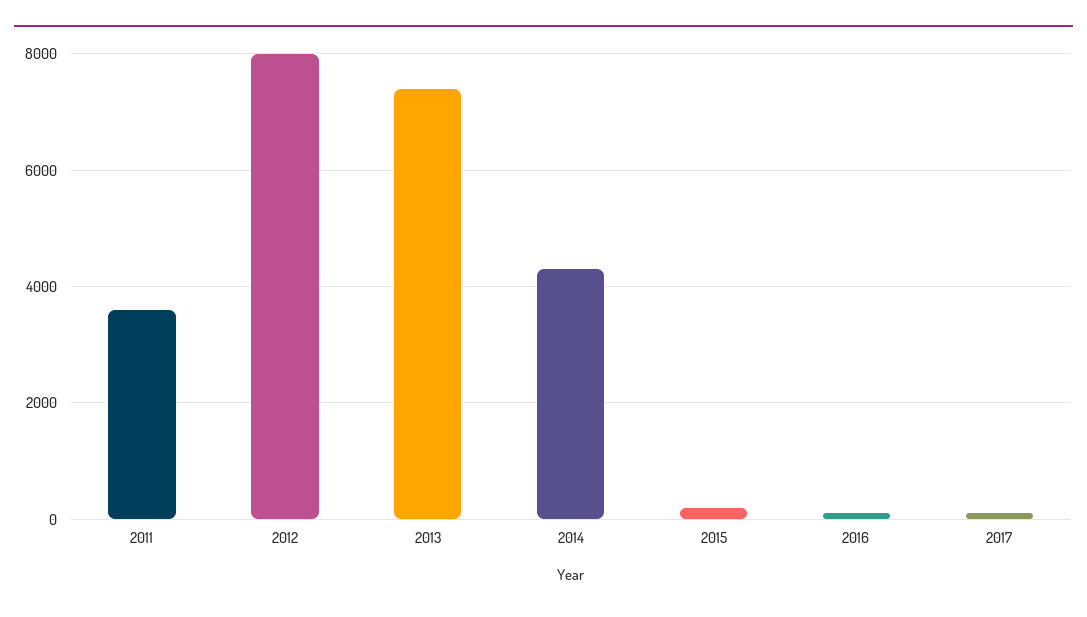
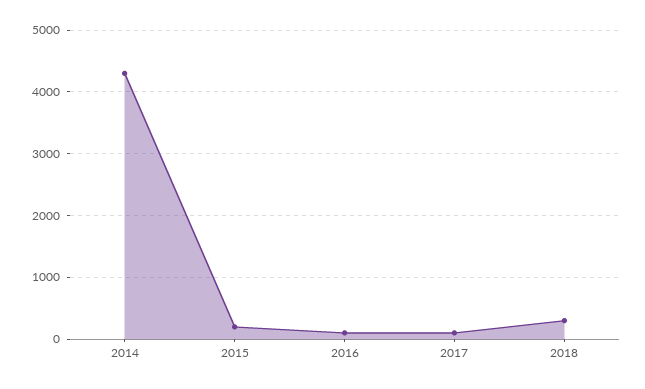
2011: 3600 -> none
2012: 8000 -> none
2013: 7400 -> none
2018: none -> 300

